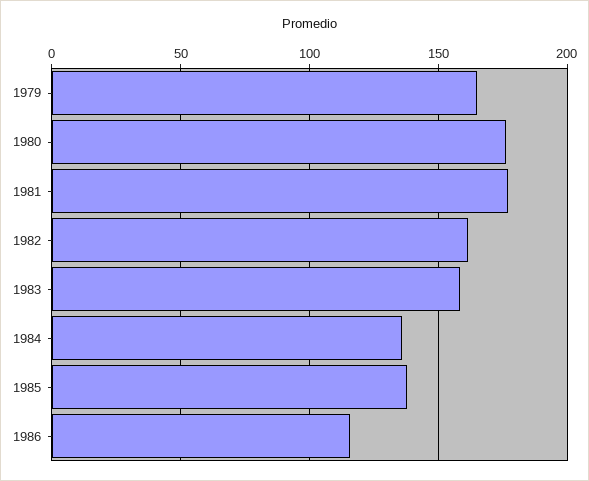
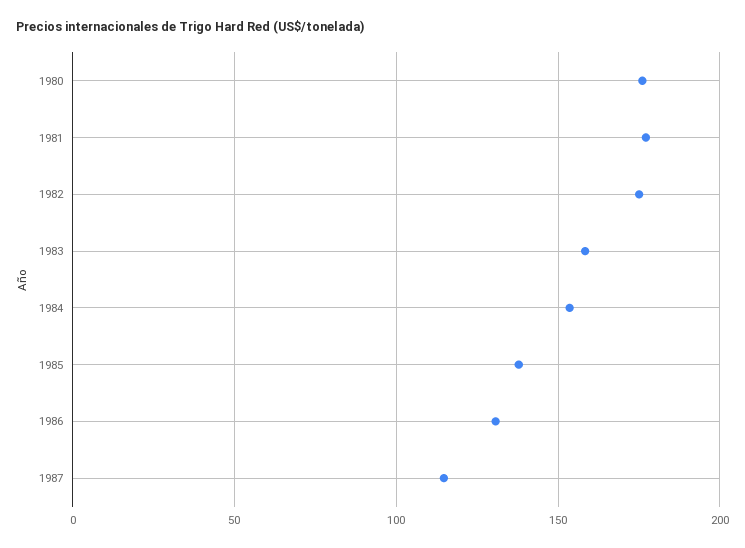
1979: 165 -> none
1982: 160 -> 175
1984: 135 -> 155
1986: 115 -> 130
1987: none -> 115

